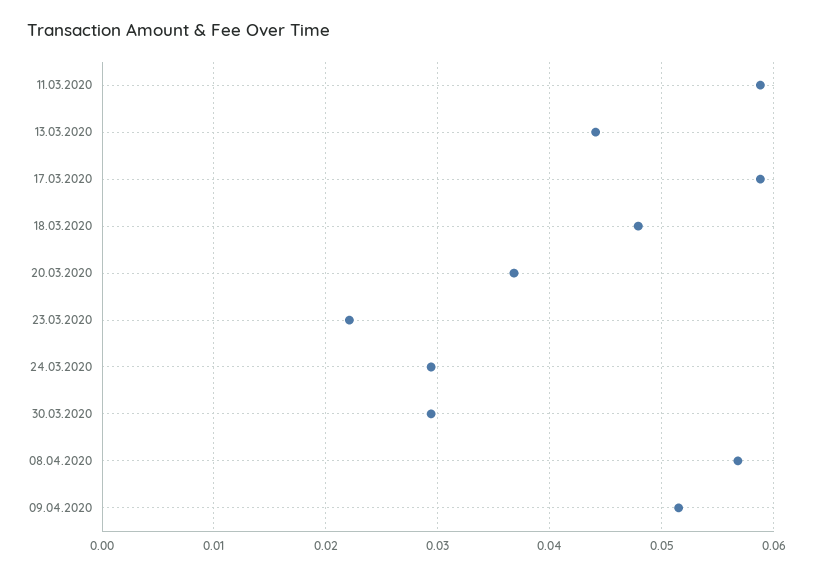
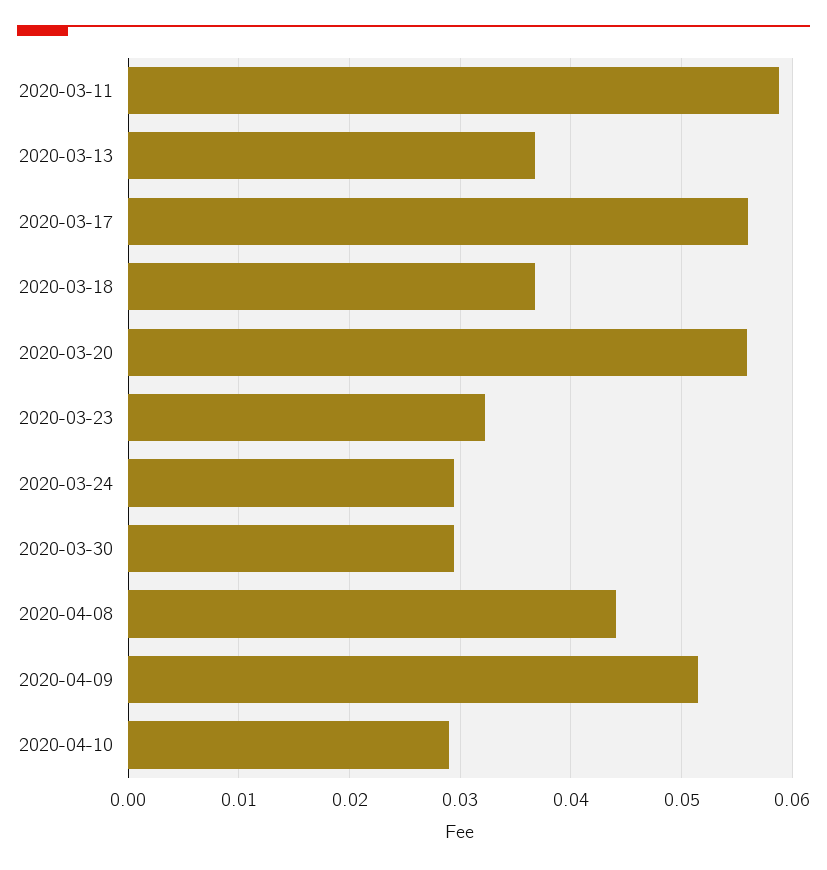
13.03.2020: 0.044 -> 0.037
17.03.2020: 0.059 -> 0.056
18.03.2020: 0.048 -> 0.037
20.03.2020: 0.037 -> 0.056
23.03.2020: 0.022 -> 0.032
08.04.2020: 0.057 -> 0.044
2020-04-10: none -> 0.029

